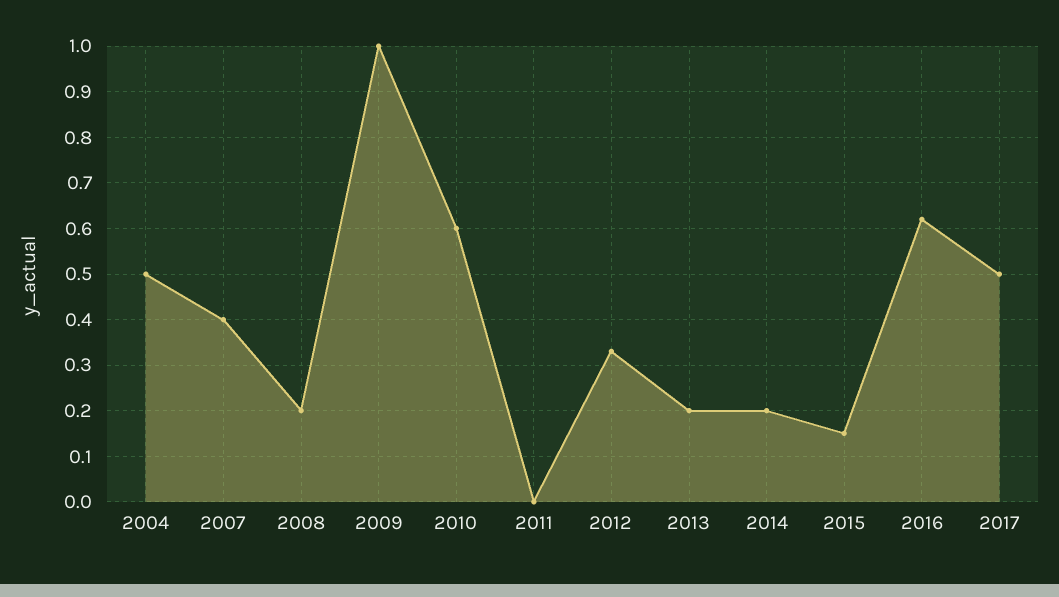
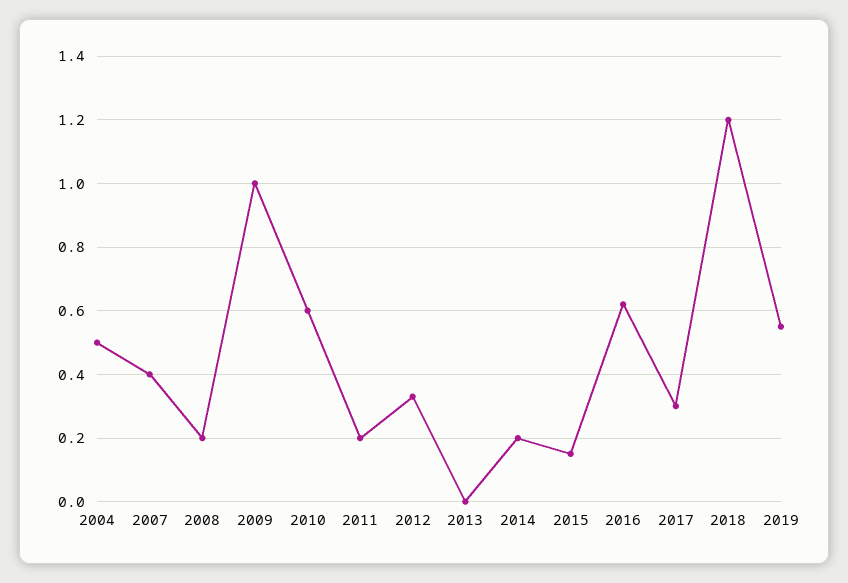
2011: 0 -> 0.2
2013: 0.2 -> 0
2017: 0.5 -> 0.3
2018: none -> 1.2
2019: none -> 0.55

